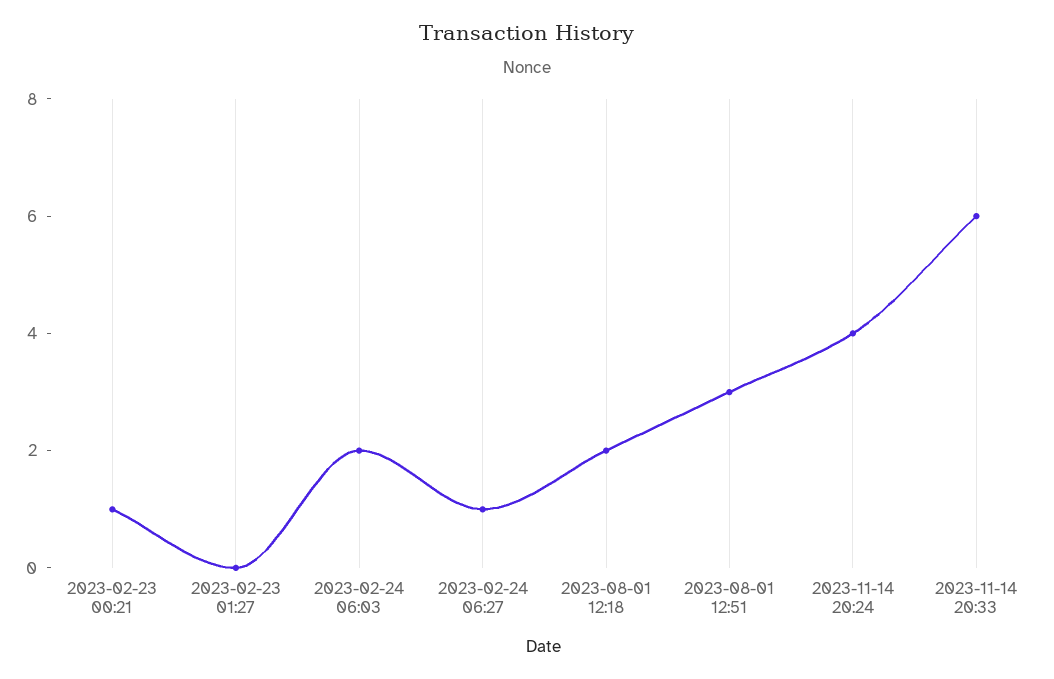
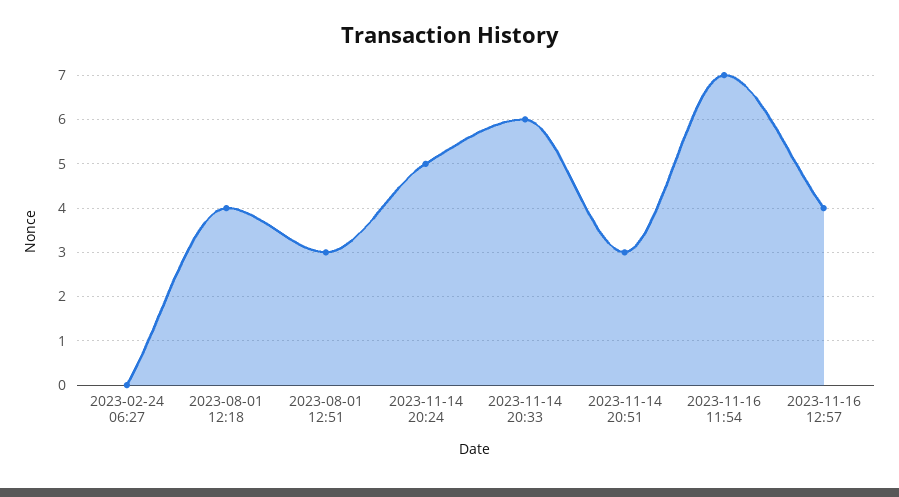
2023-02-23 00:21: 1 -> none
2023-02-23 01:27: 0 -> none
2023-02-24 06:03: 2 -> none
2023-02-24 06:27: 1 -> 0
2023-08-01 12:18: 2 -> 4
2023-11-14 20:24: 4 -> 5
2023-11-14 20:51: none -> 3
2023-11-16 11:54: none -> 7
2023-11-16 12:57: none -> 4

